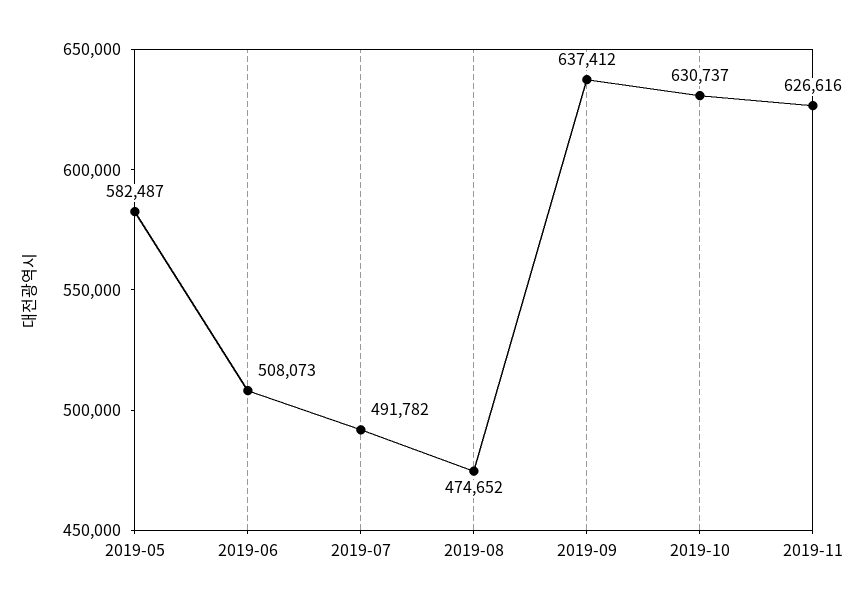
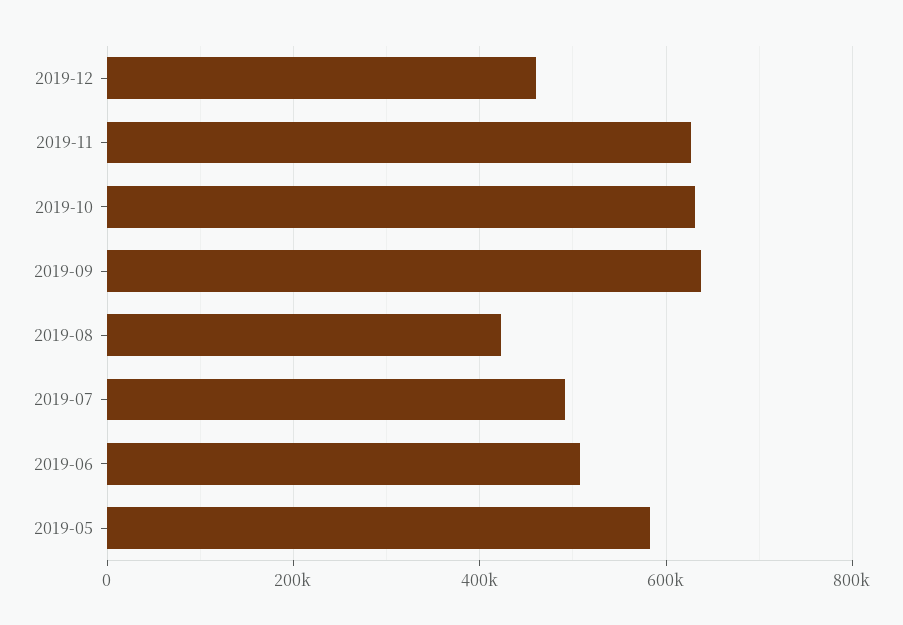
2019-08: 474652 -> 420000
2019-12: none -> 460000

